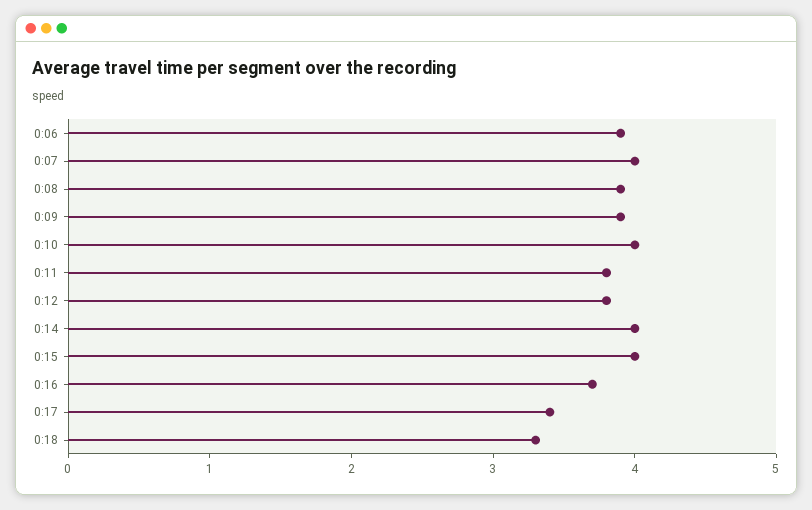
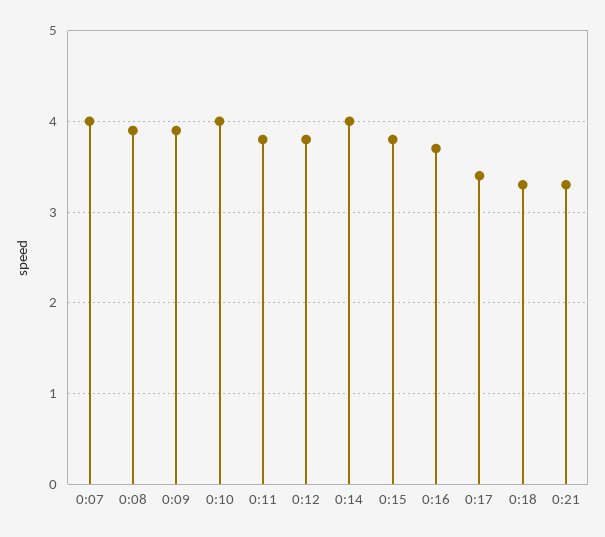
0:06: 3.9 -> none
0:15: 4 -> 3.8
0:21: none -> 3.3

